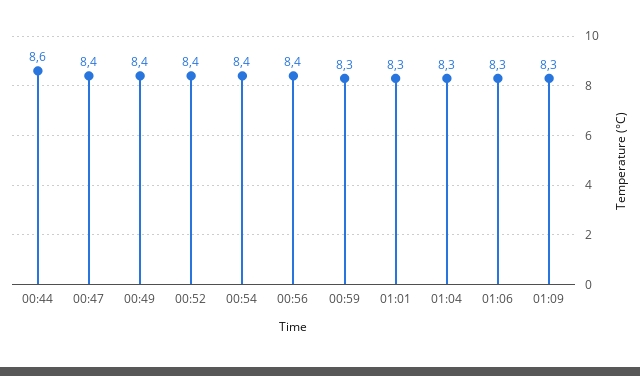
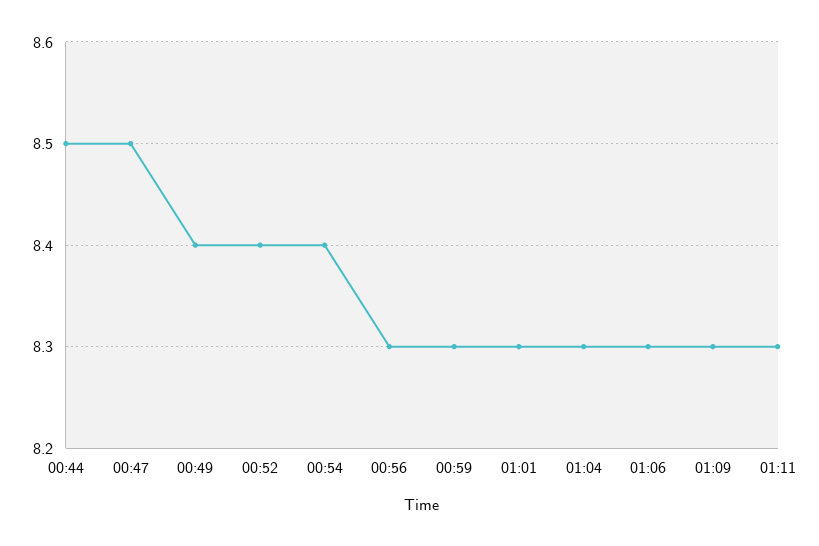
00:44: 8.6 -> 8.5
00:47: 8.4 -> 8.5
00:56: 8.4 -> 8.3
01:11: none -> 8.3

